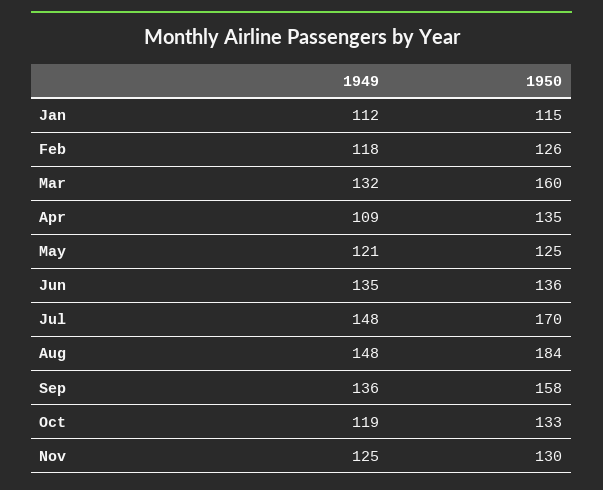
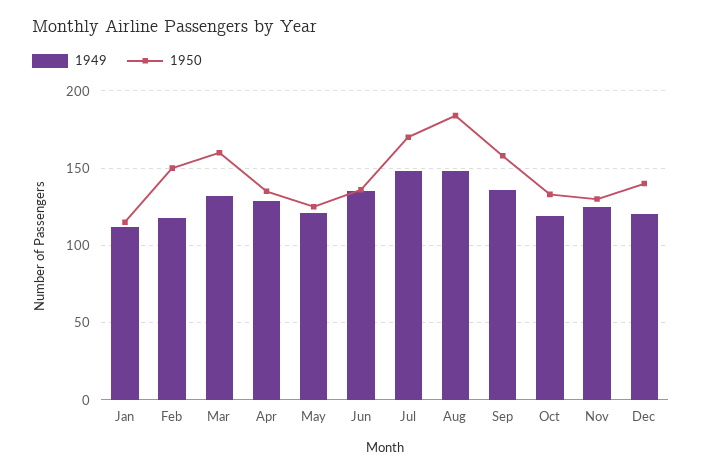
1950, Feb: 126 -> 150
1949, Apr: 109 -> 130
1949, Dec: none -> 120
1950, Dec: none -> 140

